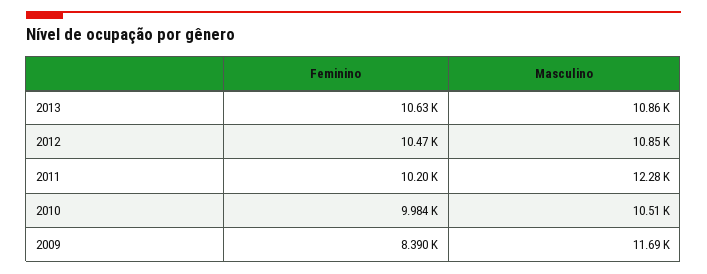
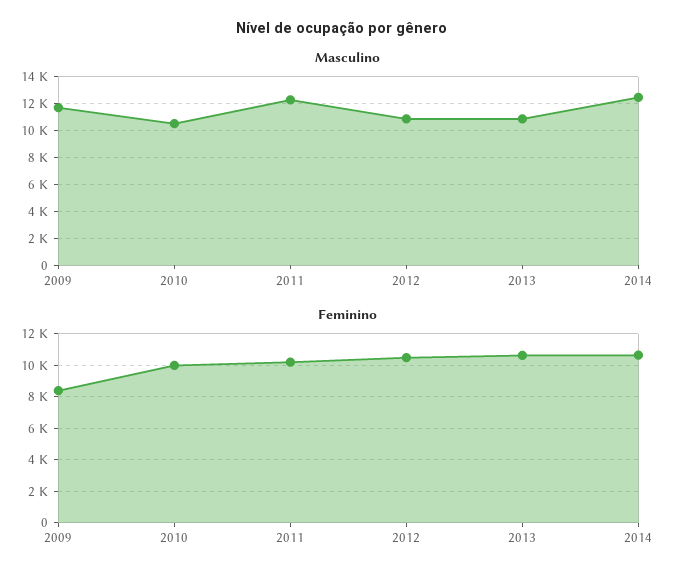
Masculino, 2014: none -> 12500
Feminino, 2014: none -> 10500

